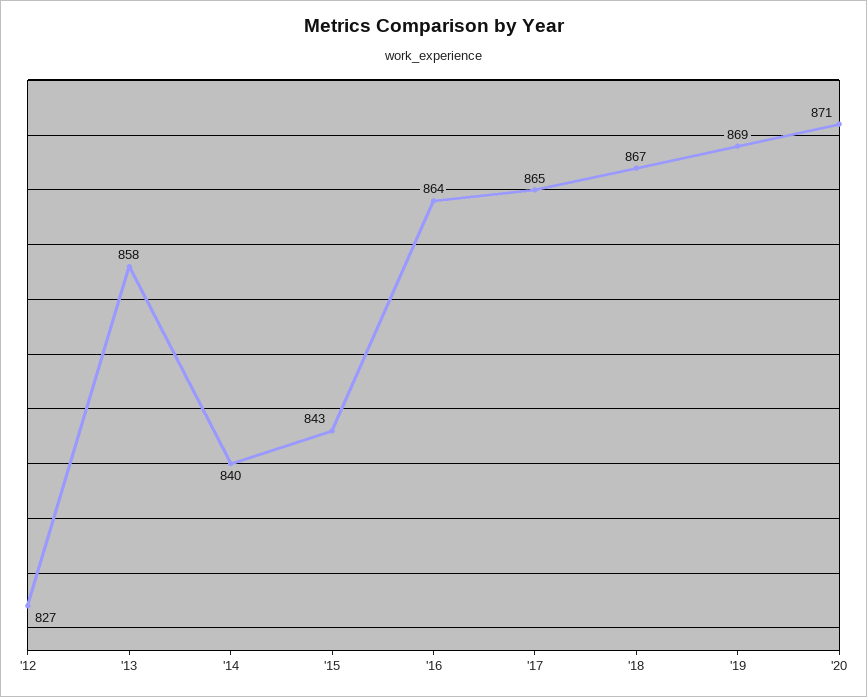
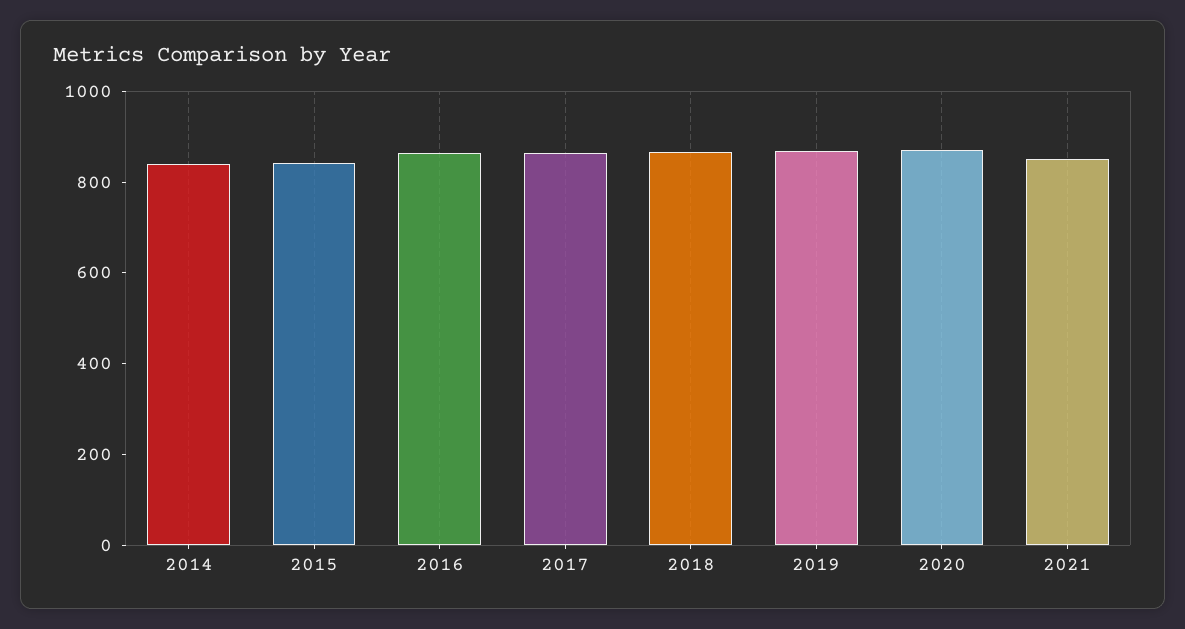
'12: 827 -> none
'13: 858 -> none
2021: none -> 850

